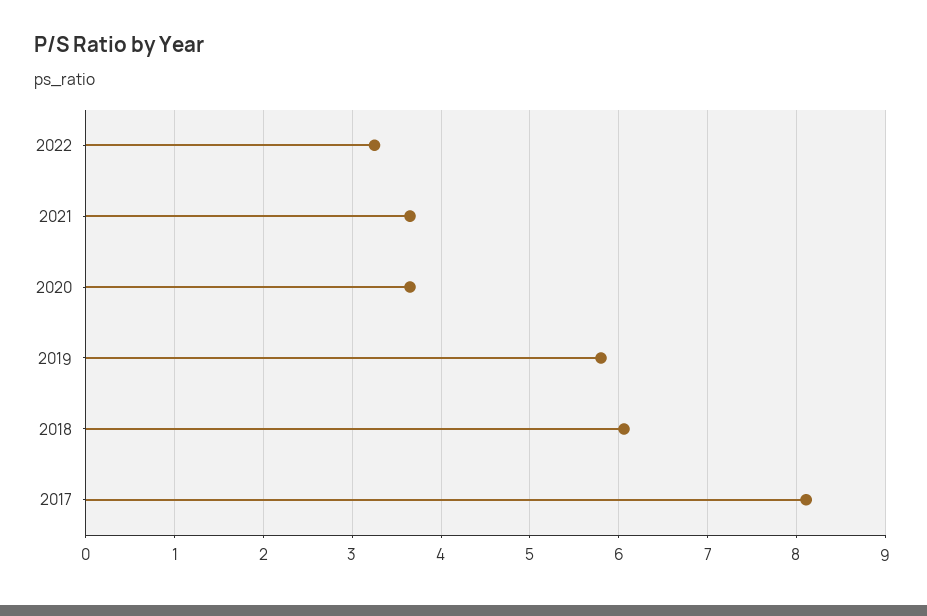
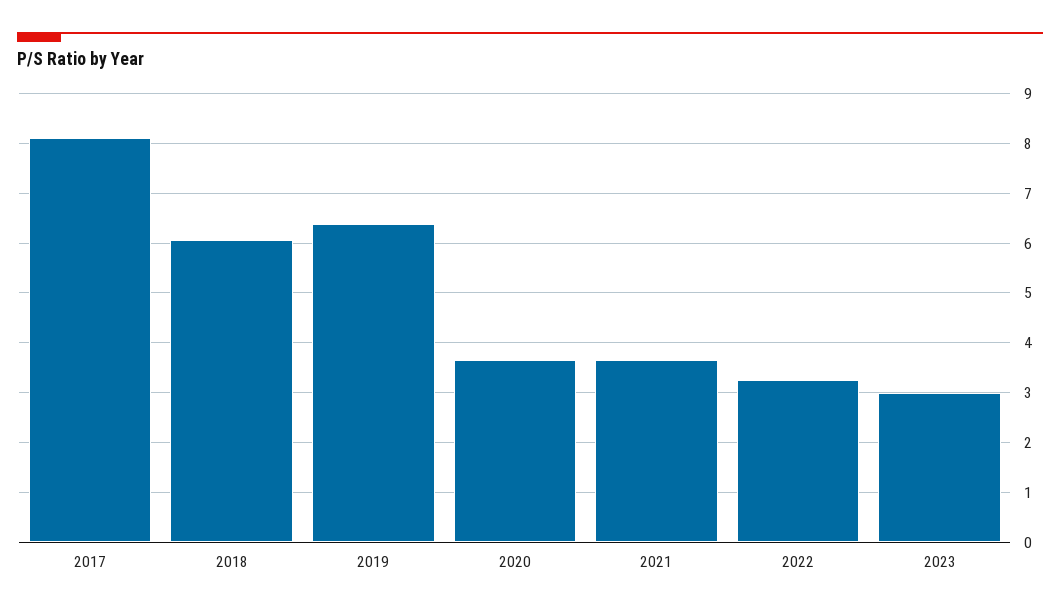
2019: 5.8 -> 6.4
2023: none -> 3

